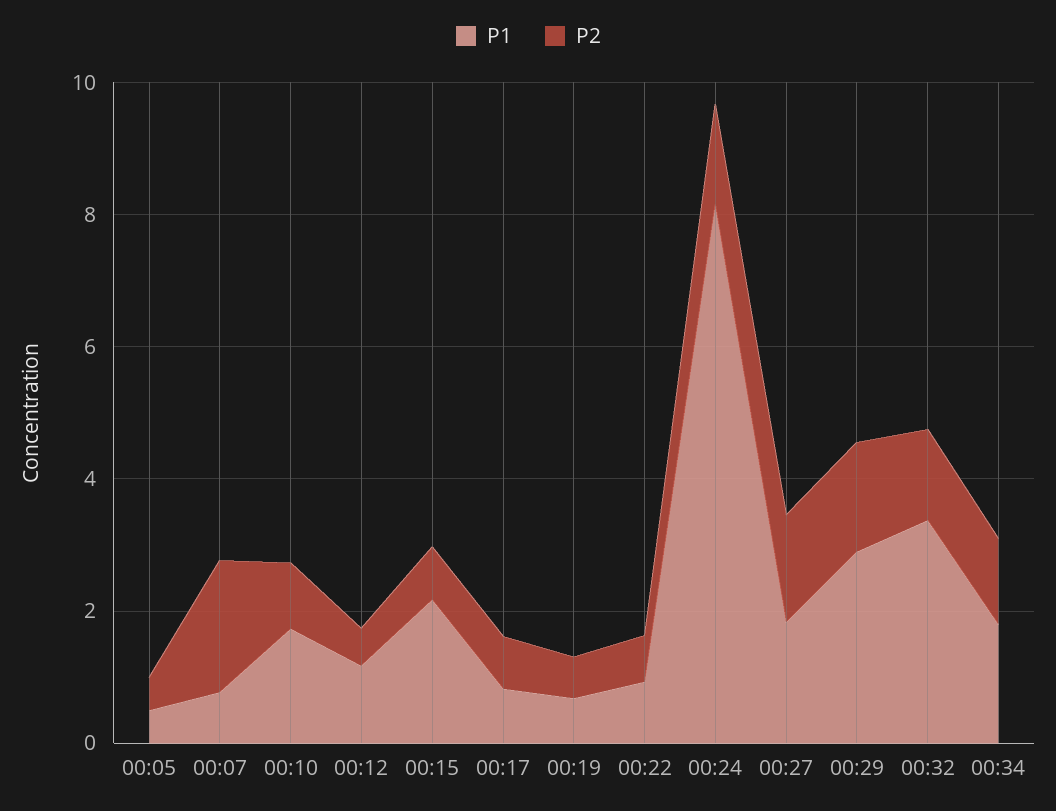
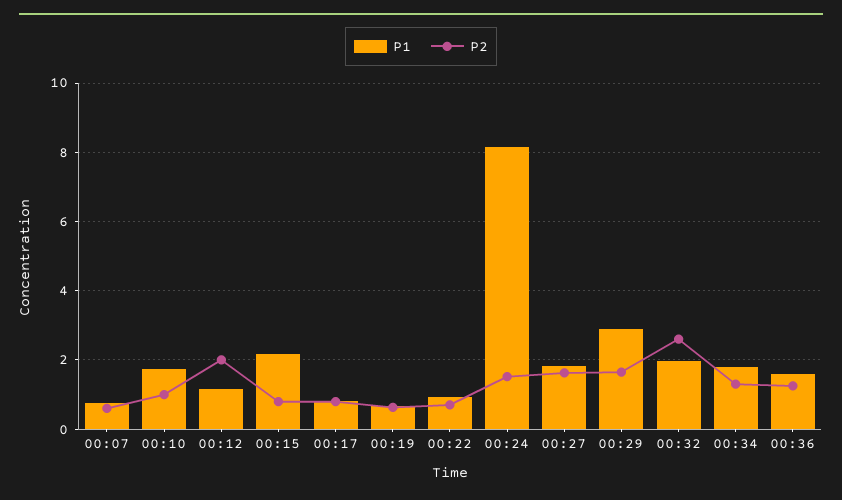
P1, 00:05: 0.5 -> none
P2, 00:05: 0.5 -> none
P2, 00:07: 2 -> 0.6
P2, 00:12: 0.5 -> 2
P1, 00:32: 3.5 -> 2
P2, 00:32: 1.5 -> 2.6
P1, 00:36: none -> 1.6
P2, 00:36: none -> 1.2

